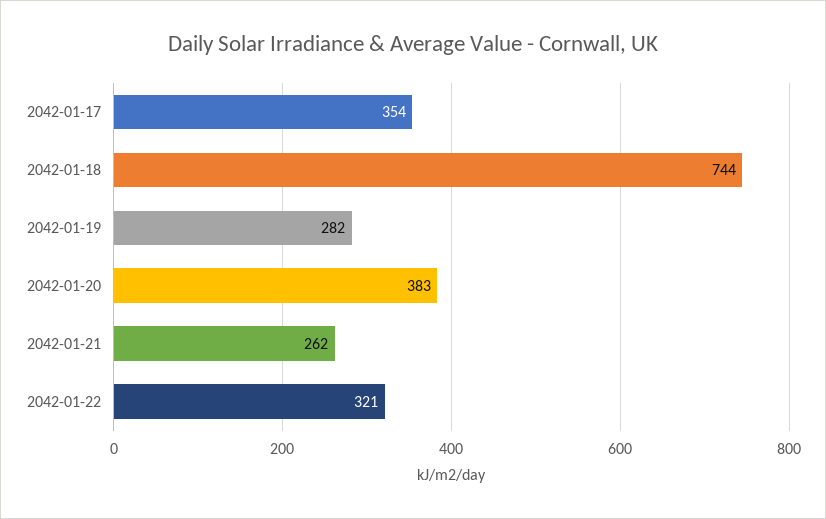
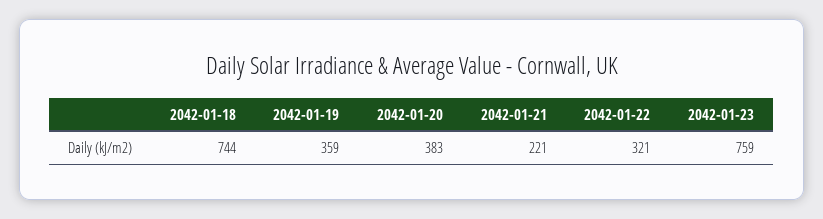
2042-01-17: 354 -> none
2042-01-19: 282 -> 359
2042-01-21: 262 -> 221
2042-01-23: none -> 759

